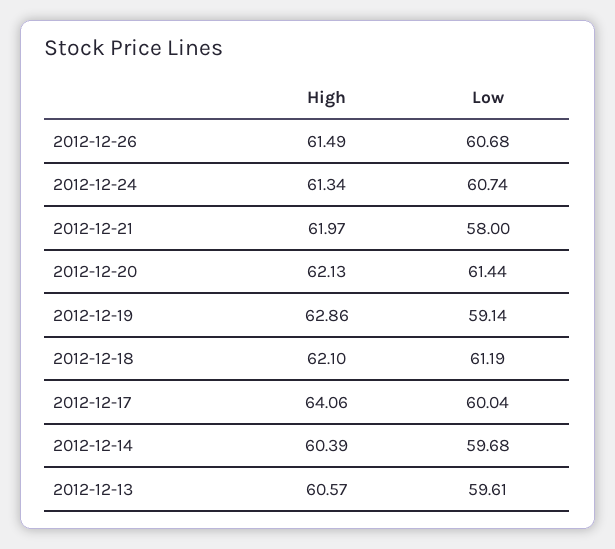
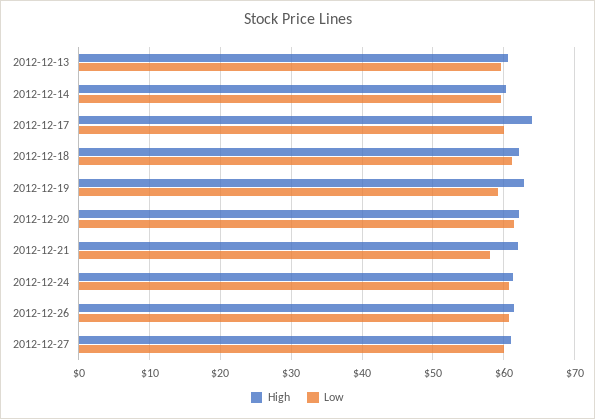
High, 2012-12-27: none -> 61
Low, 2012-12-27: none -> 60

